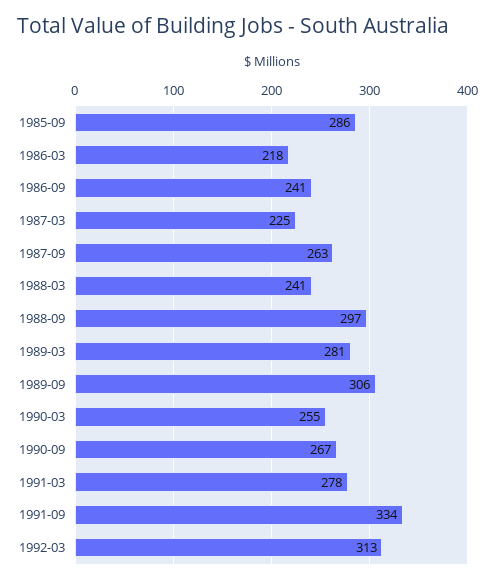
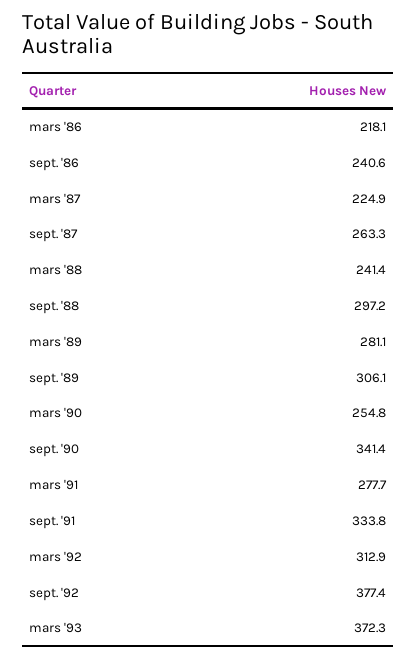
1985-09: 286 -> none
1990-09: 267 -> 341.4
sept. '92: none -> 377.4
mars '93: none -> 372.3

